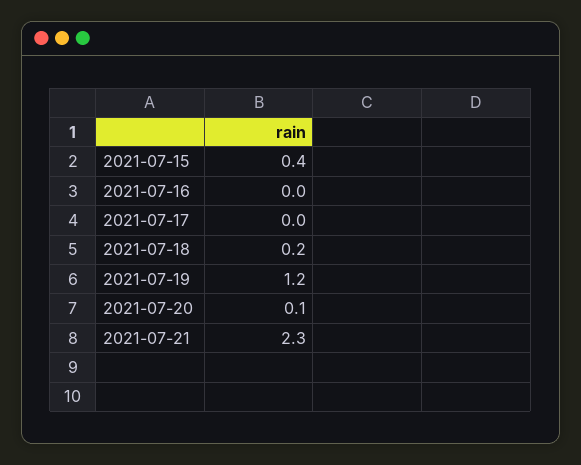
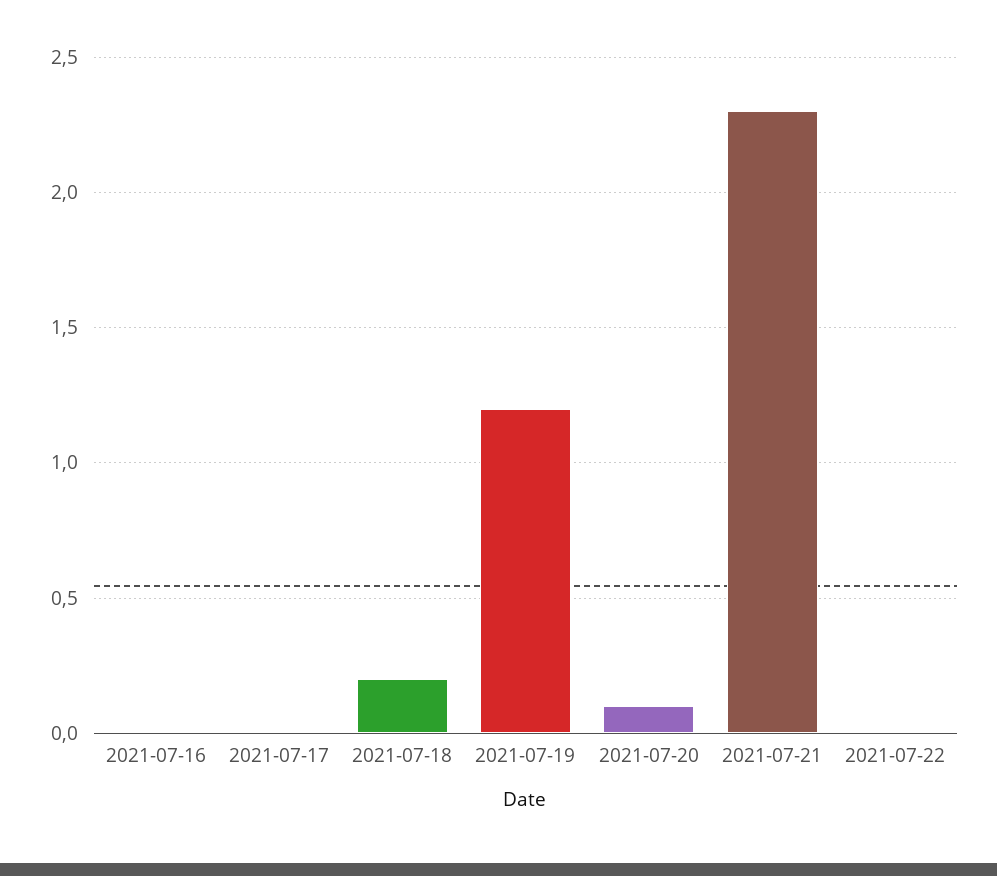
2021-07-15: 0.4 -> none
2021-07-22: none -> 0

